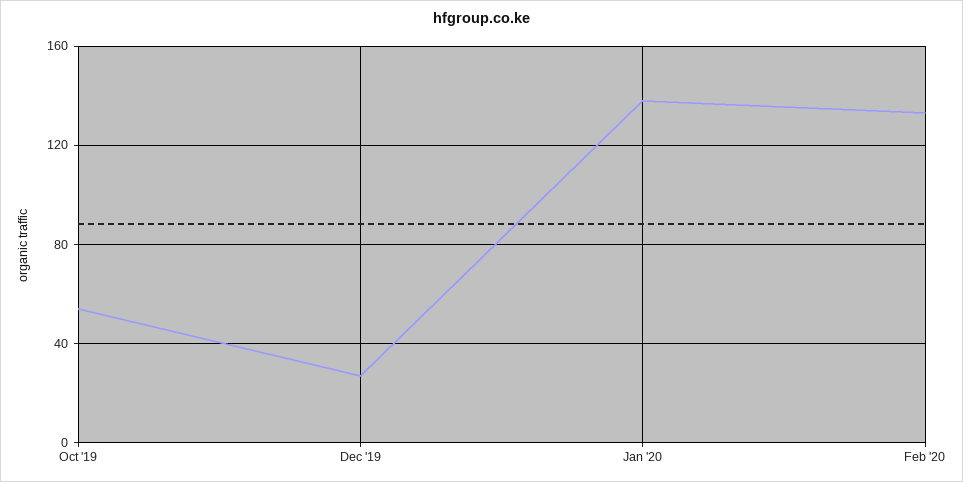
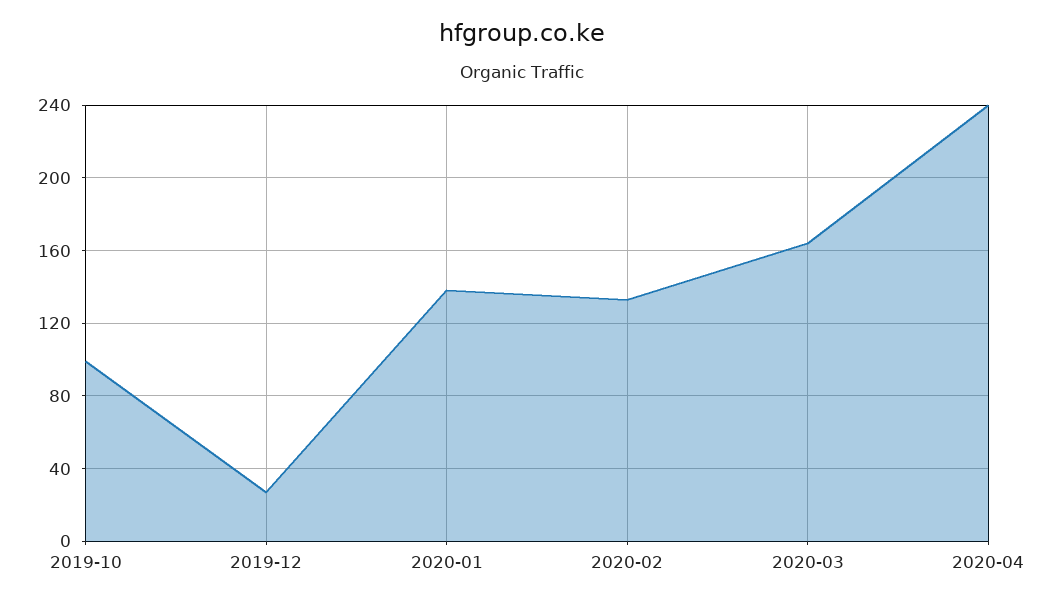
Oct '19: 55 -> 100
2020-03: none -> 165
2020-04: none -> 240

